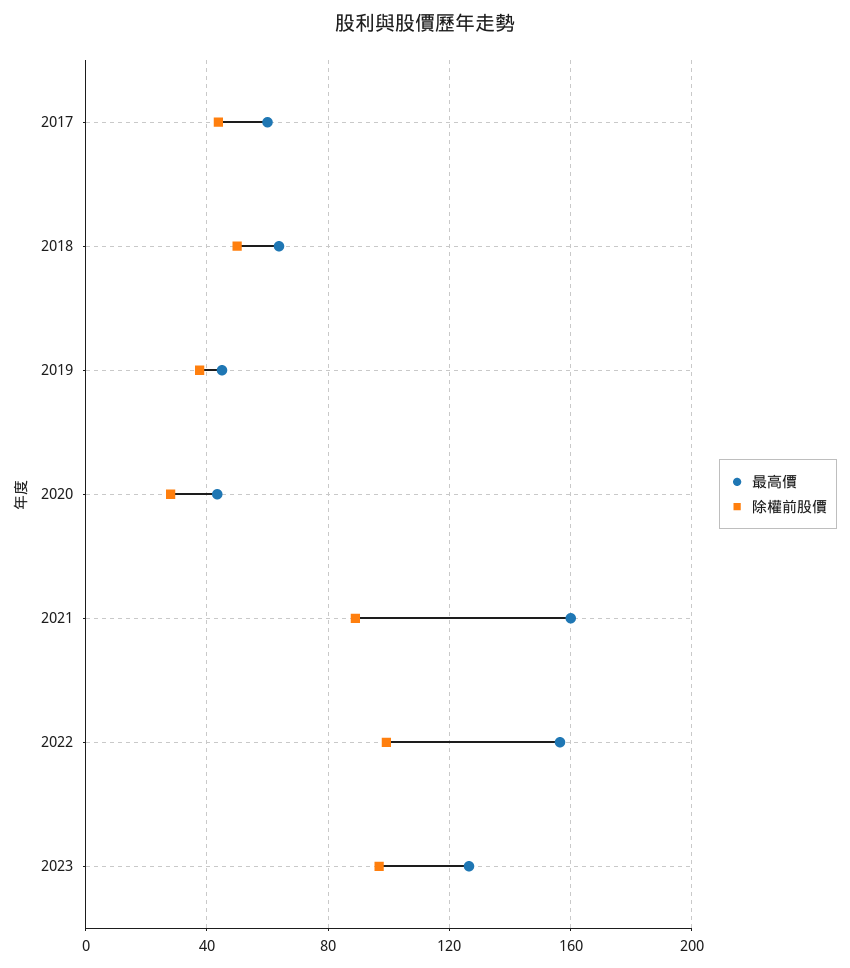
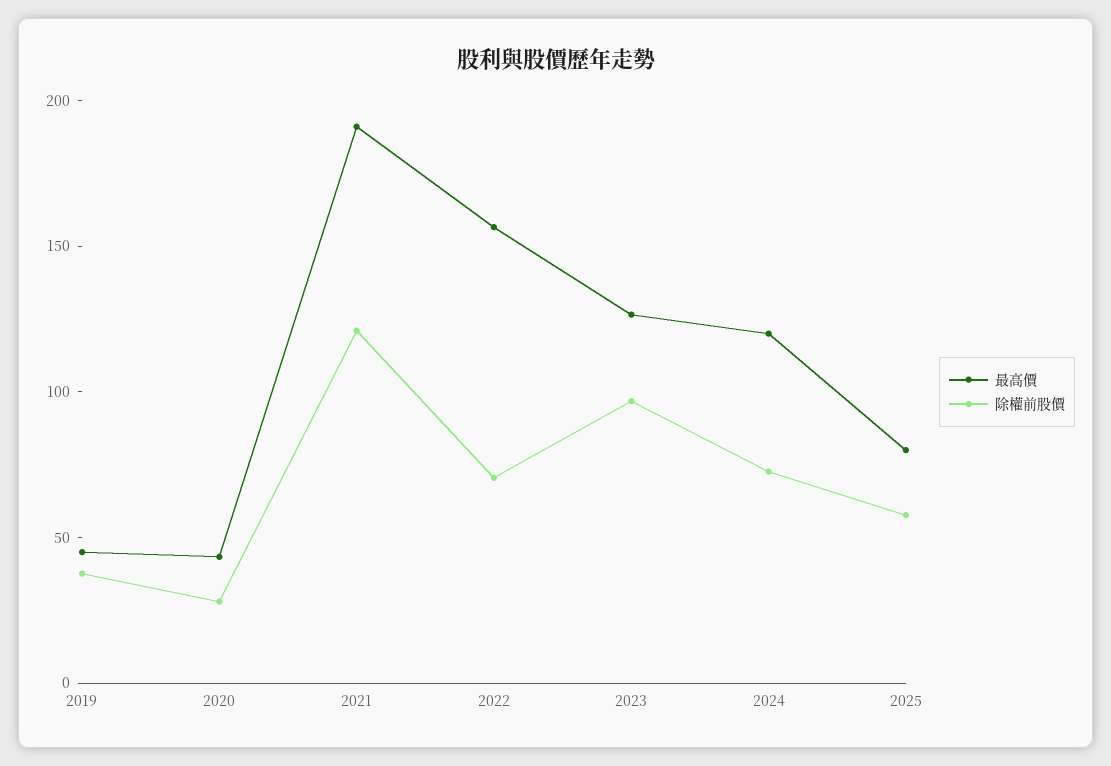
最高價, 2017: 60 -> none
除權前股價, 2017: 45 -> none
最高價, 2018: 65 -> none
除權前股價, 2018: 50 -> none
最高價, 2021: 160 -> 190
除權前股價, 2021: 90 -> 120
除權前股價, 2022: 100 -> 70
最高價, 2024: none -> 120
除權前股價, 2024: none -> 70
最高價, 2025: none -> 80
除權前股價, 2025: none -> 60

